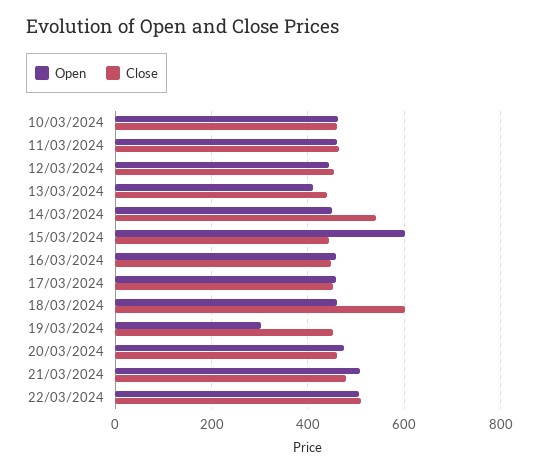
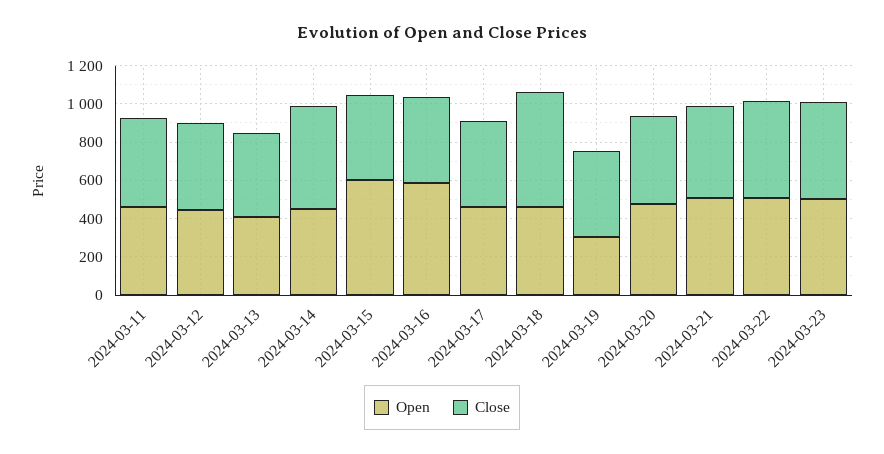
Open, 10/03/2024: 460 -> none
Close, 10/03/2024: 460 -> none
Open, 16/03/2024: 460 -> 600
Open, 2024-03-23: none -> 500
Close, 2024-03-23: none -> 500

